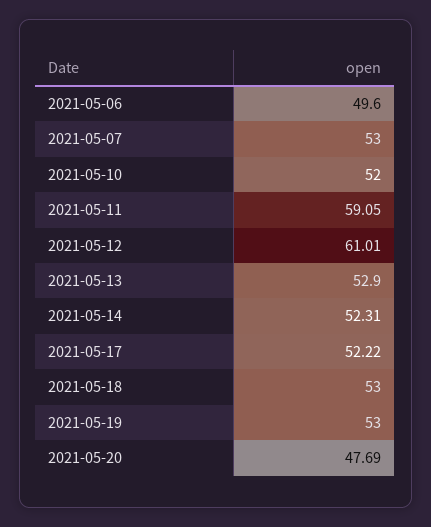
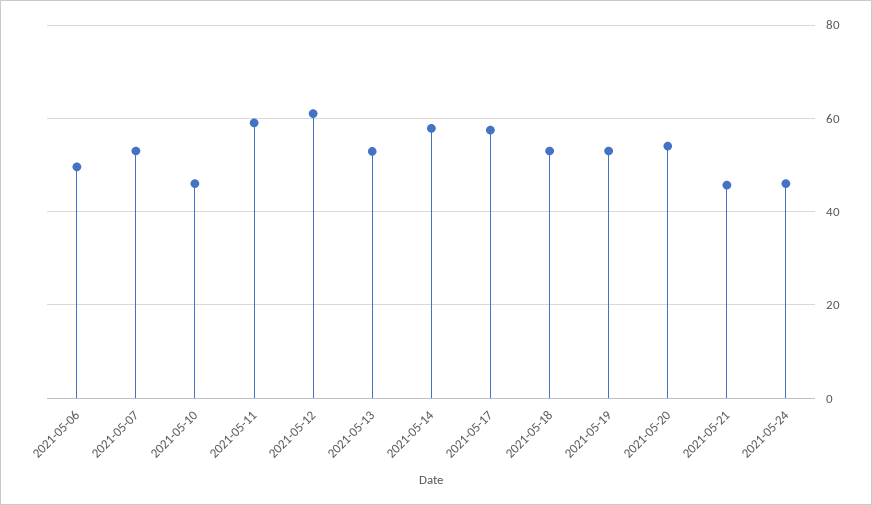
2021-05-10: 52 -> 46
2021-05-14: 52.31 -> 58
2021-05-17: 52.22 -> 58
2021-05-20: 47.69 -> 54
2021-05-21: none -> 46
2021-05-24: none -> 46

